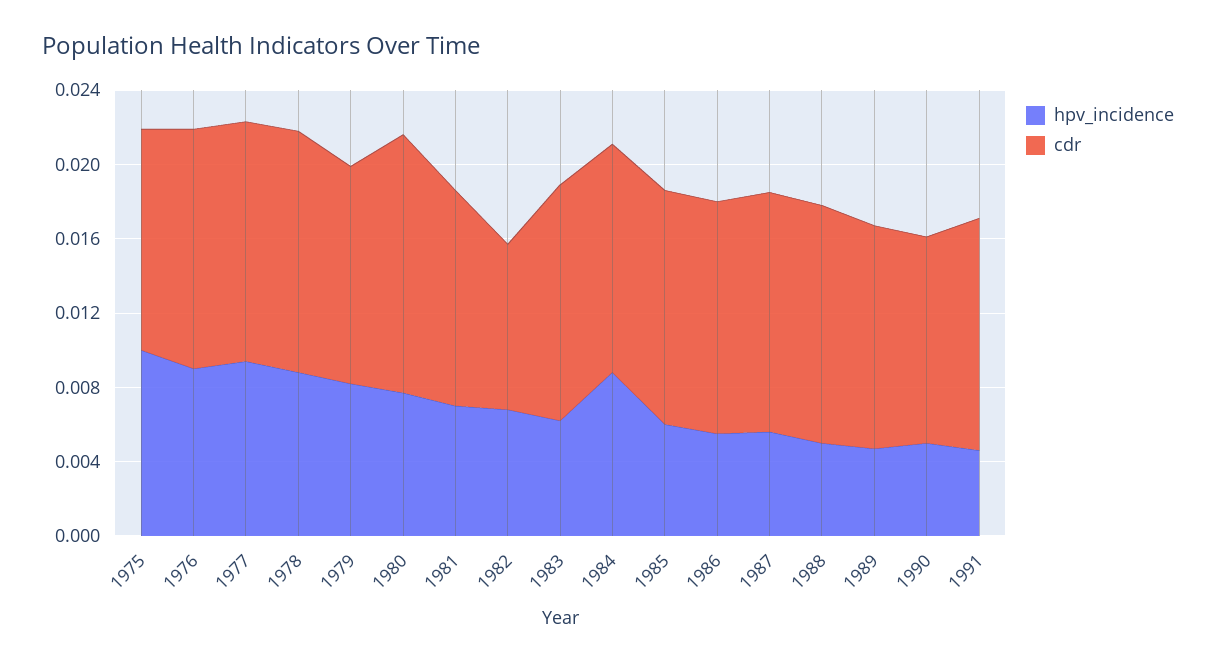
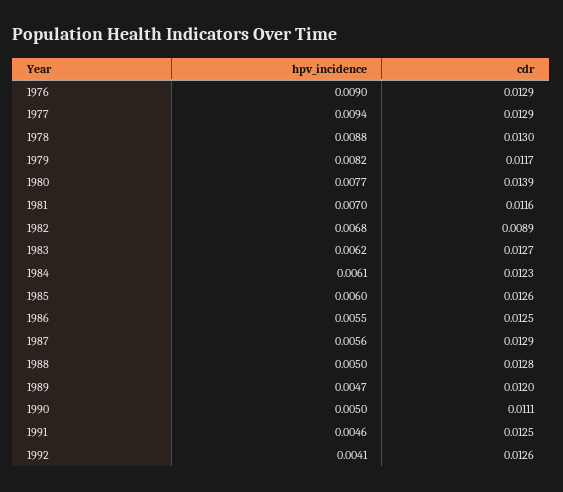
hpv_incidence, 1975: 0.01 -> none
cdr, 1975: 0.012 -> none
hpv_incidence, 1984: 0.009 -> 0.0061
hpv_incidence, 1992: none -> 0.0041
cdr, 1992: none -> 0.0126

